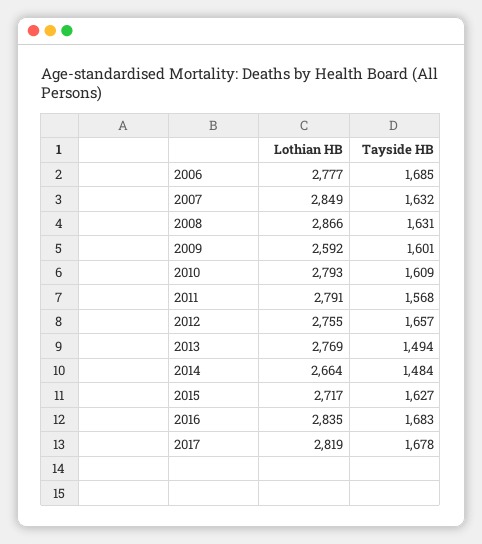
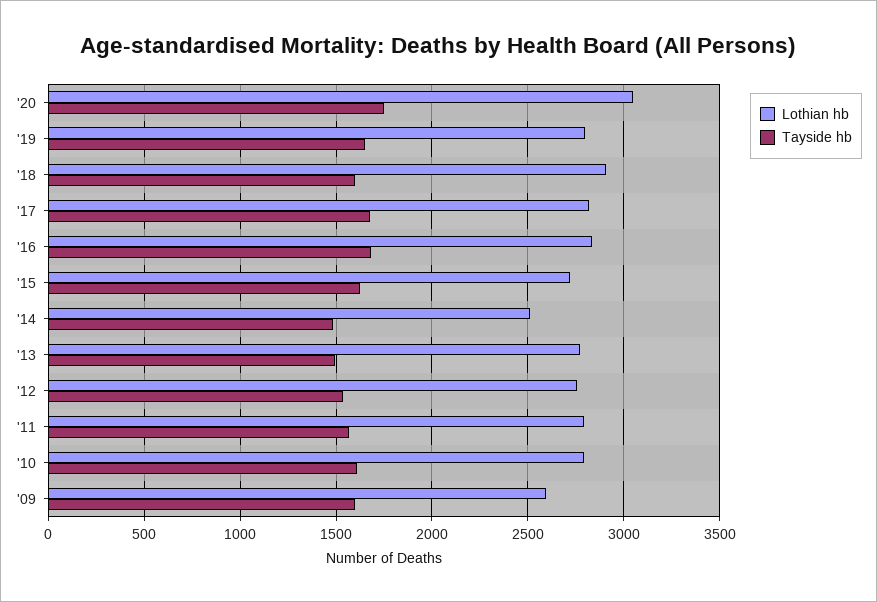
Lothian HB, 2006: 2777 -> none
Tayside HB, 2006: 1685 -> none
Lothian HB, 2007: 2849 -> none
Tayside HB, 2007: 1632 -> none
Lothian HB, 2008: 2866 -> none
Tayside HB, 2008: 1631 -> none
Tayside HB, 2012: 1657 -> 1550
Lothian HB, 2014: 2664 -> 2500
Lothian HB, '20: none -> 3050
Tayside HB, '20: none -> 1750
Lothian HB, '19: none -> 2800
Tayside HB, '19: none -> 1650
Lothian HB, '18: none -> 2900
Tayside HB, '18: none -> 1600

